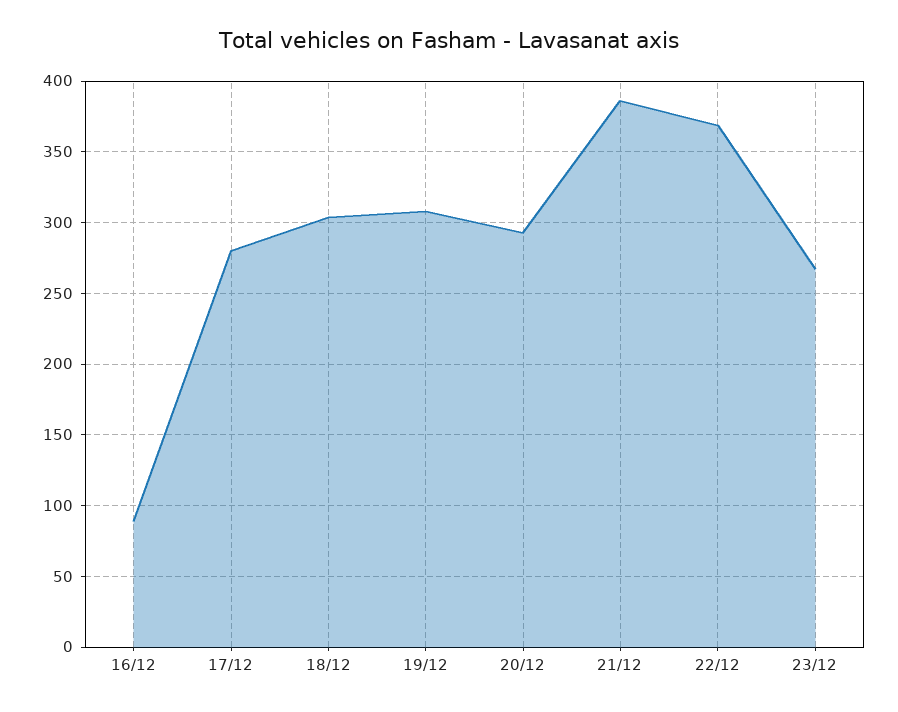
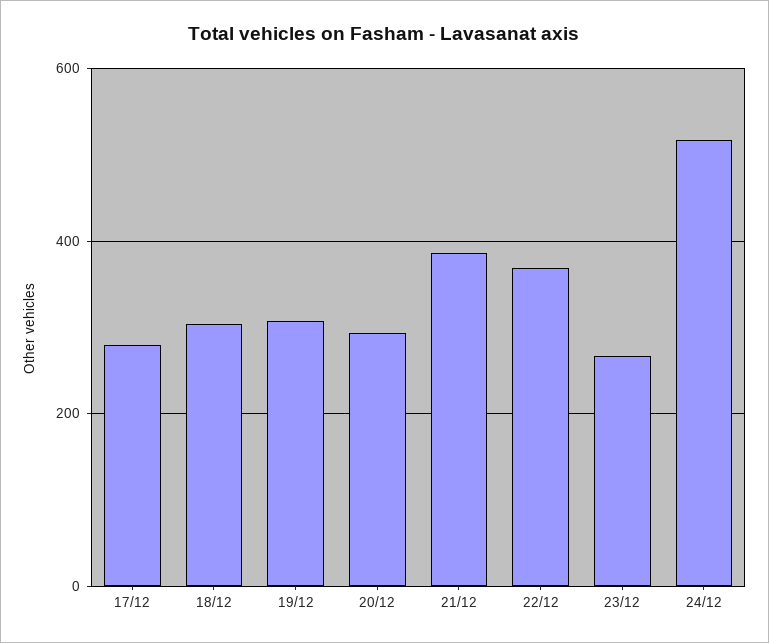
16/12: 90 -> none
24/12: none -> 520

